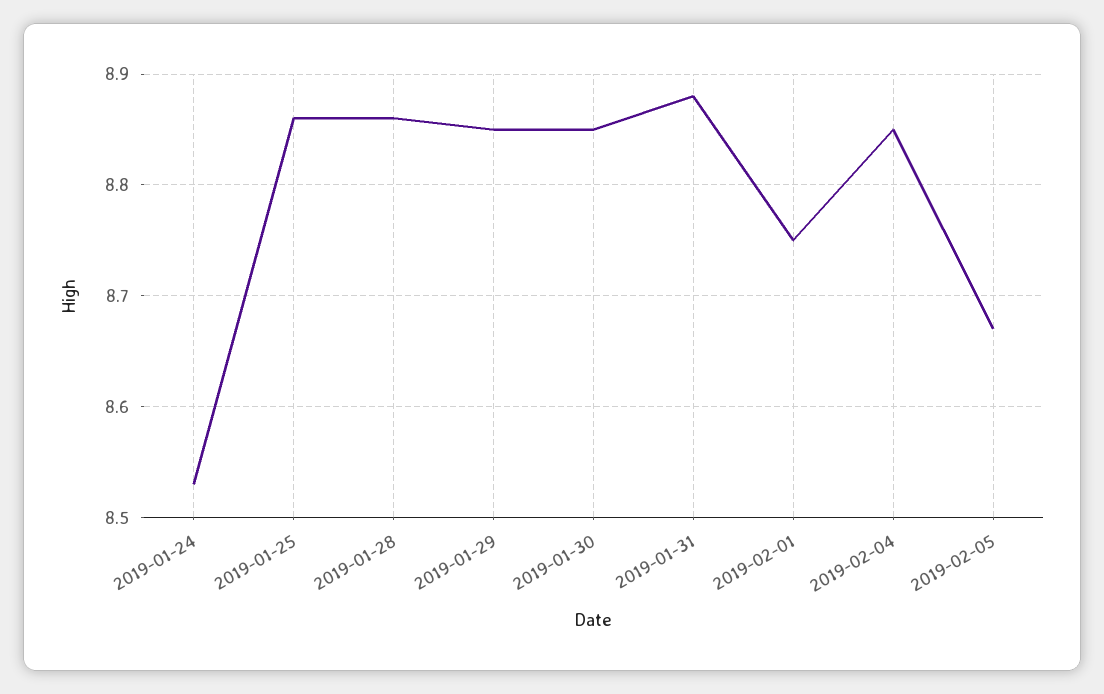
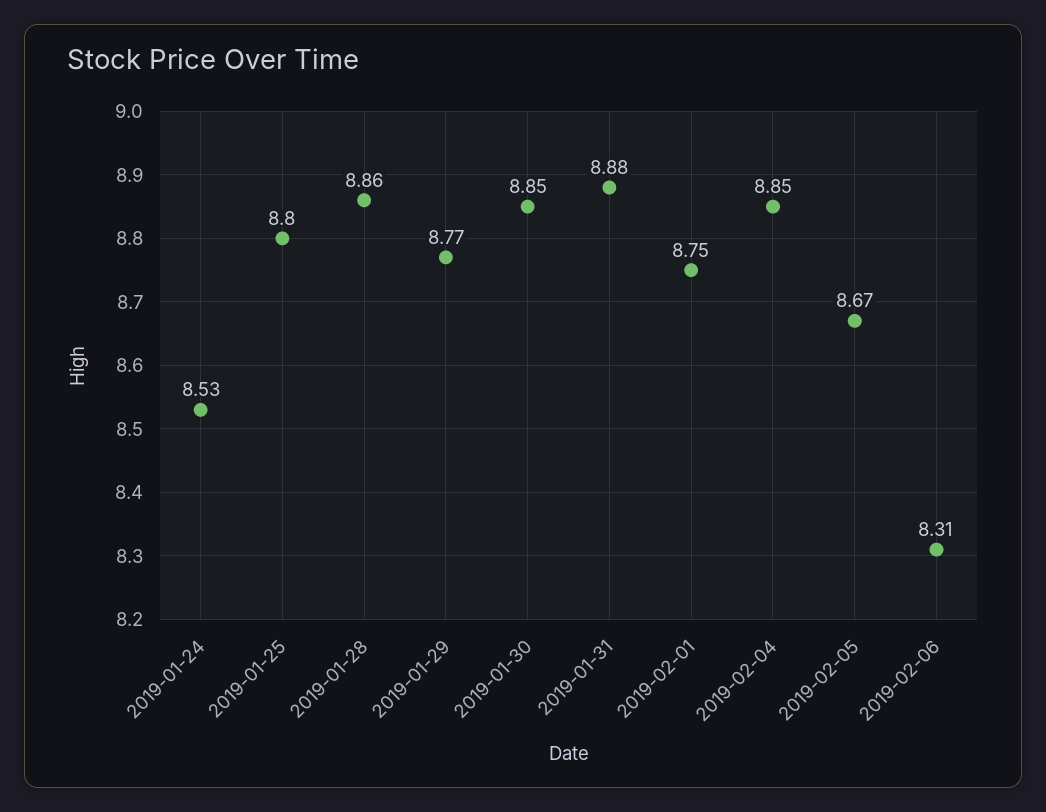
2019-01-25: 8.86 -> 8.8
2019-01-29: 8.85 -> 8.77
2019-02-06: none -> 8.31

